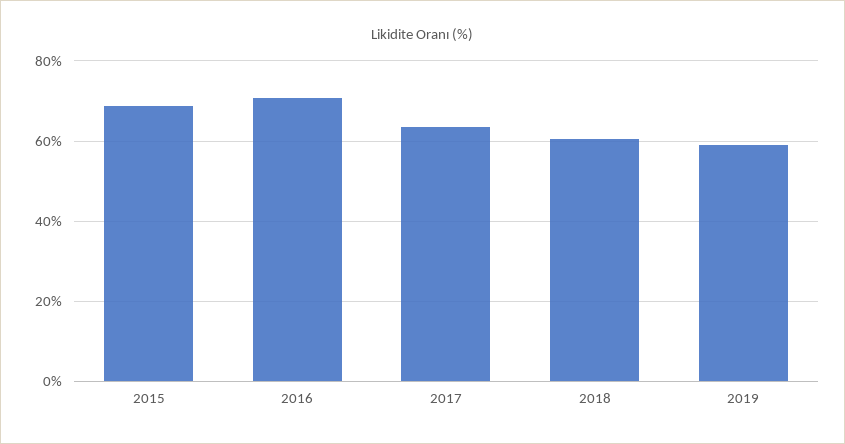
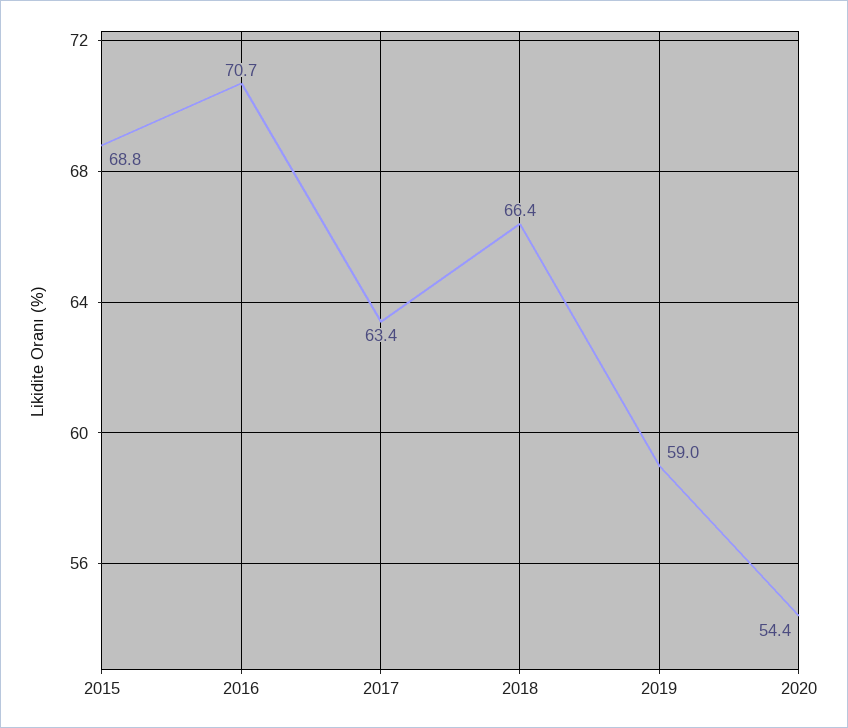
2018: 60 -> 66.4
2020: none -> 54.4

